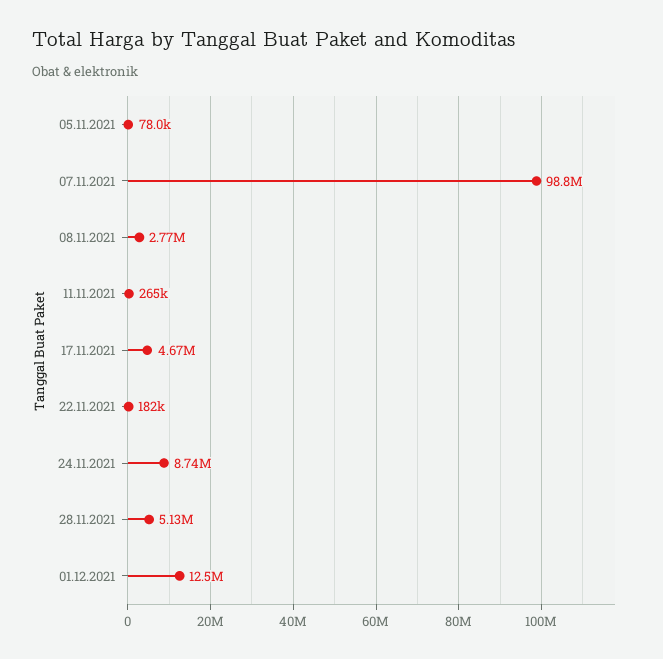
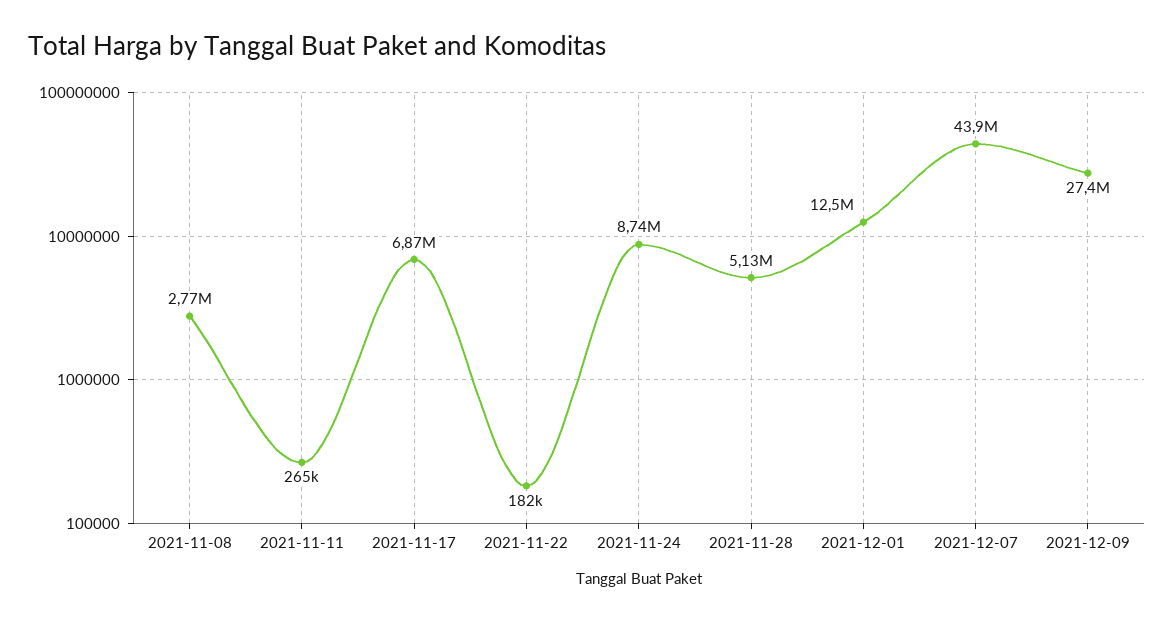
05.11.2021: 78000 -> none
07.11.2021: 98800000 -> none
17.11.2021: 4670000 -> 6870000
2021-12-07: none -> 43900000
2021-12-09: none -> 27400000

